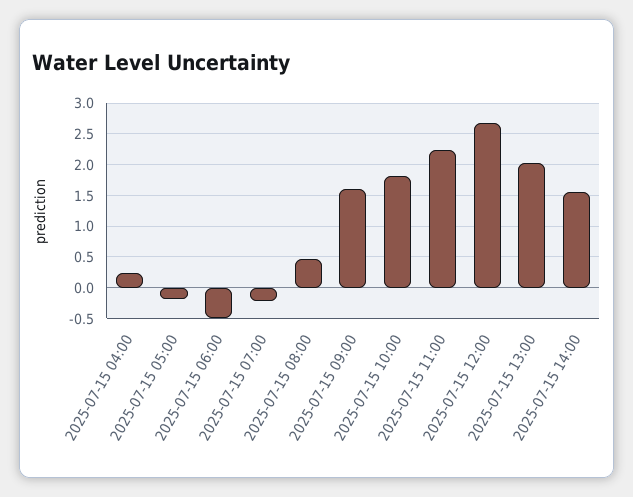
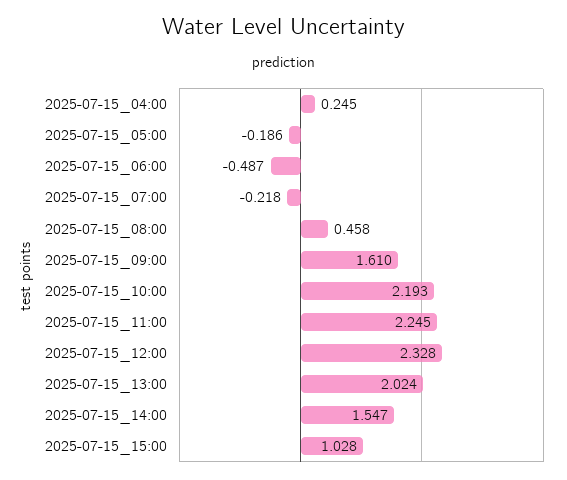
2025-07-15 10:00: 1.8 -> 2.193
2025-07-15 12:00: 2.7 -> 2.328
2025-07-15_15:00: none -> 1.028

